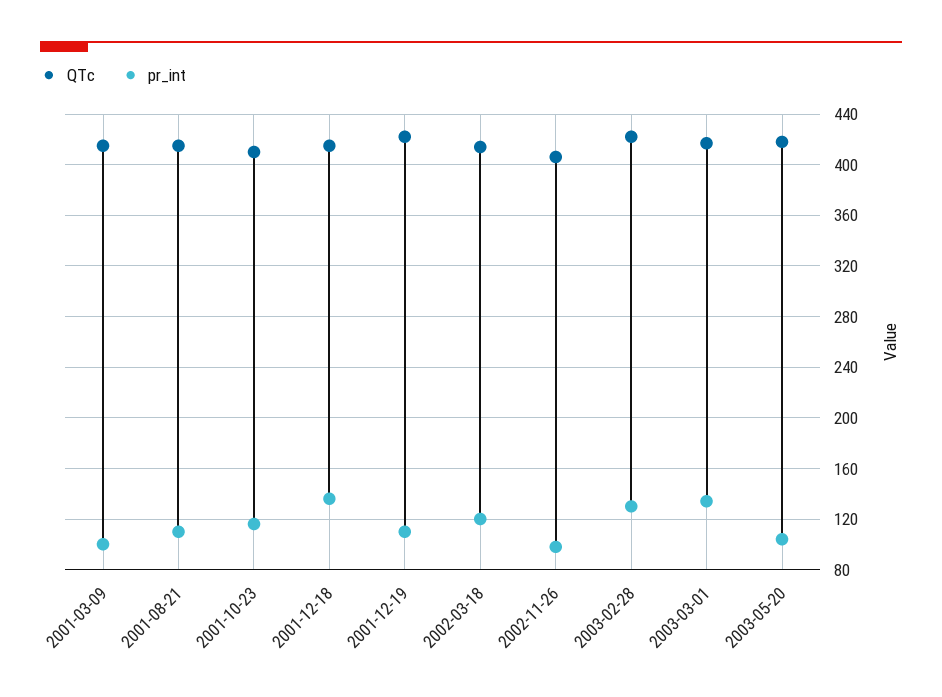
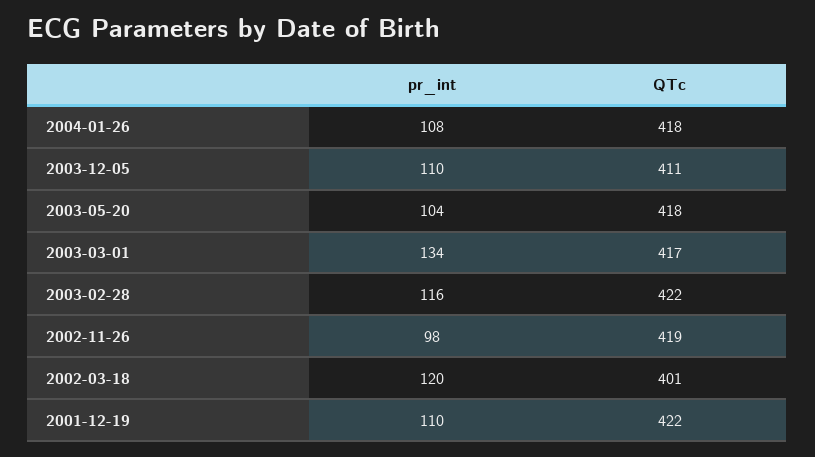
QTc, 2001-03-09: 415 -> none
pr_int, 2001-03-09: 100 -> none
QTc, 2001-08-21: 415 -> none
pr_int, 2001-08-21: 110 -> none
QTc, 2001-10-23: 410 -> none
pr_int, 2001-10-23: 115 -> none
QTc, 2001-12-18: 415 -> none
pr_int, 2001-12-18: 135 -> none
QTc, 2002-03-18: 415 -> 401
QTc, 2002-11-26: 405 -> 419
pr_int, 2003-02-28: 130 -> 116
pr_int, 2004-01-26: none -> 108
QTc, 2004-01-26: none -> 418
pr_int, 2003-12-05: none -> 110
QTc, 2003-12-05: none -> 411

